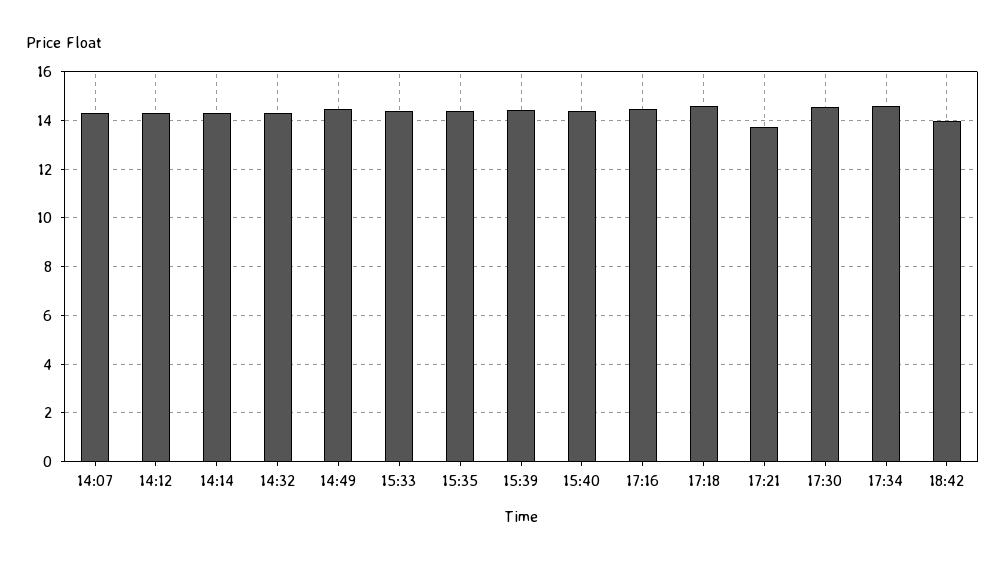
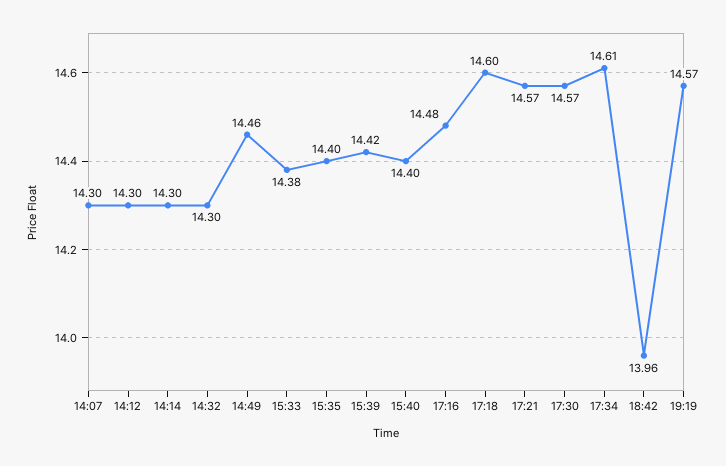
17:21: 13.75 -> 14.57
19:19: none -> 14.57

